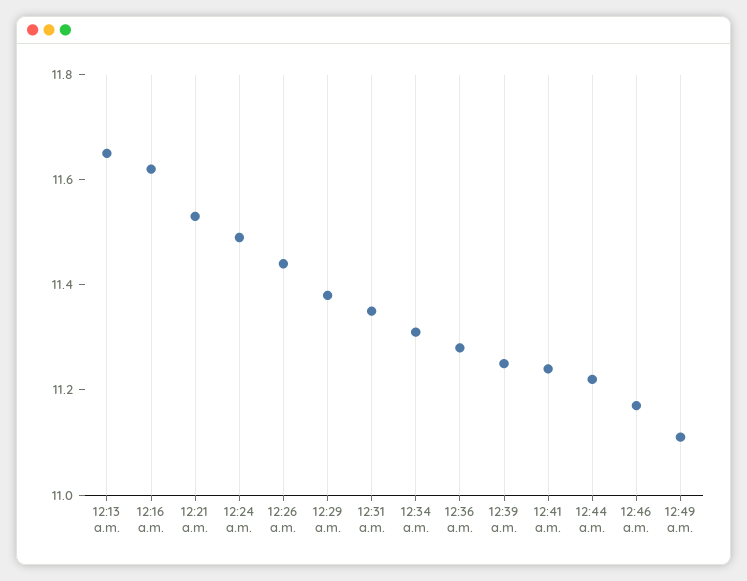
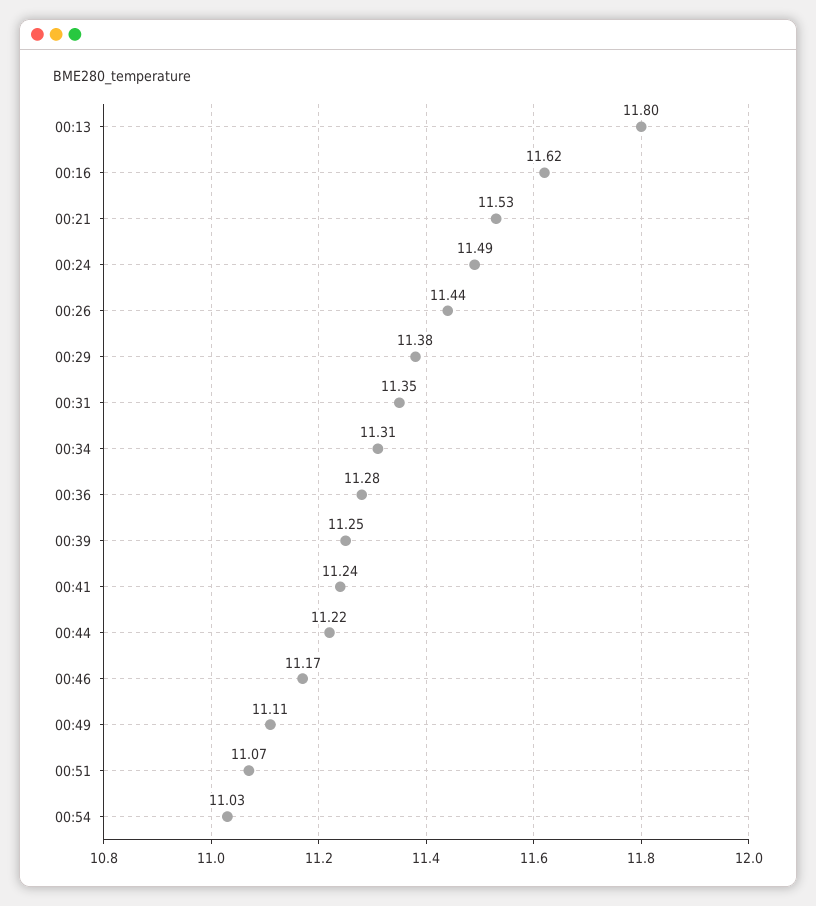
12:13 a.m.: 11.65 -> 11.8
00:51: none -> 11.07
00:54: none -> 11.03

